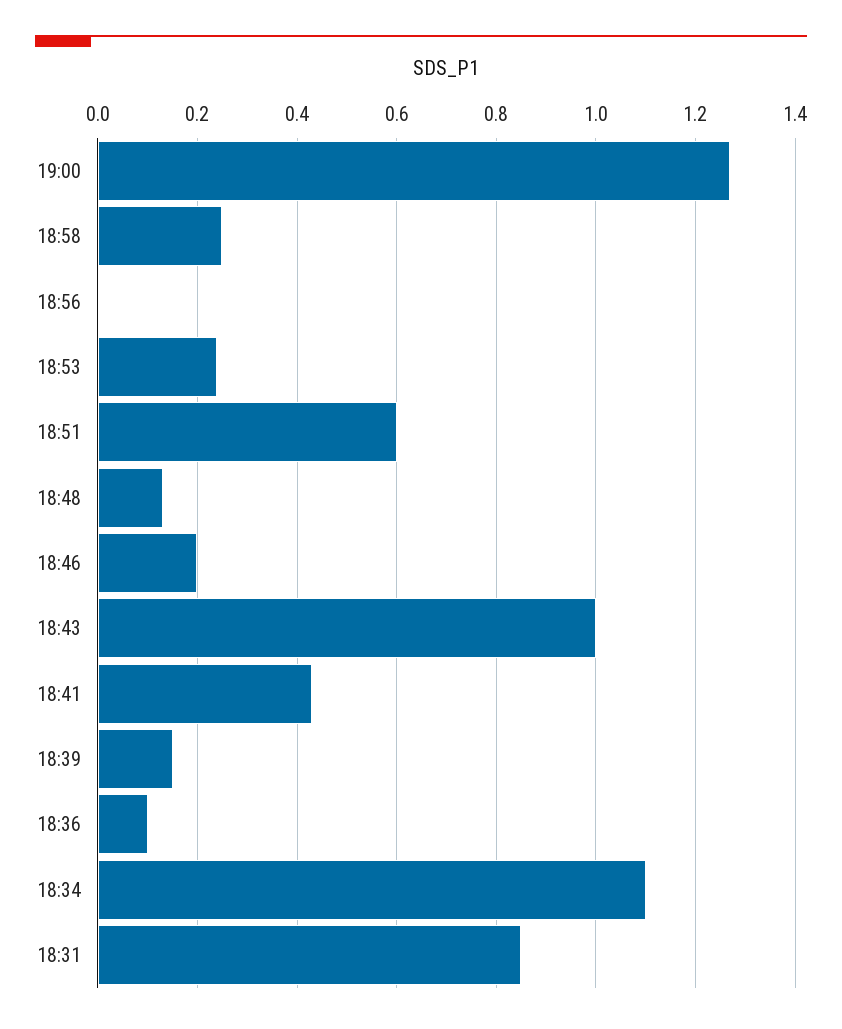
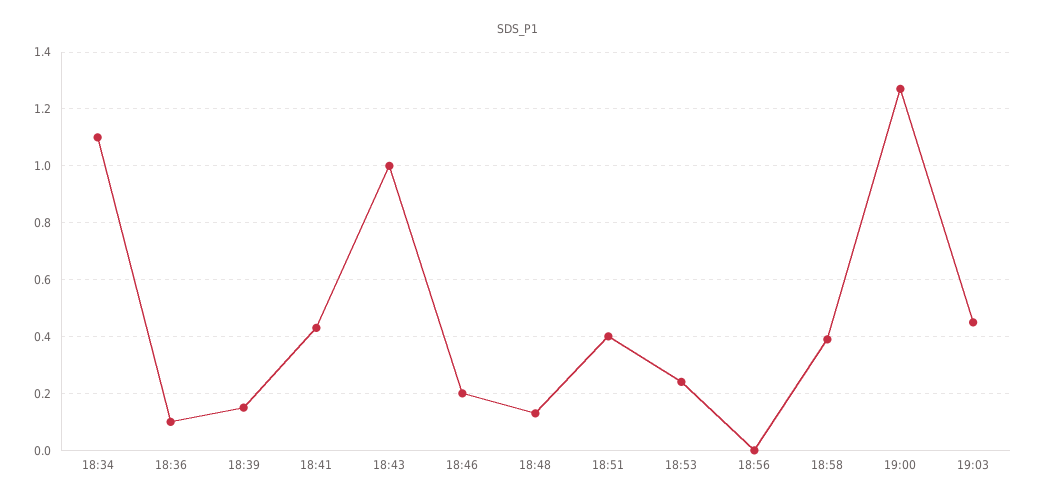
18:58: 0.25 -> 0.4
18:51: 0.6 -> 0.4
18:31: 0.85 -> none
19:03: none -> 0.45

